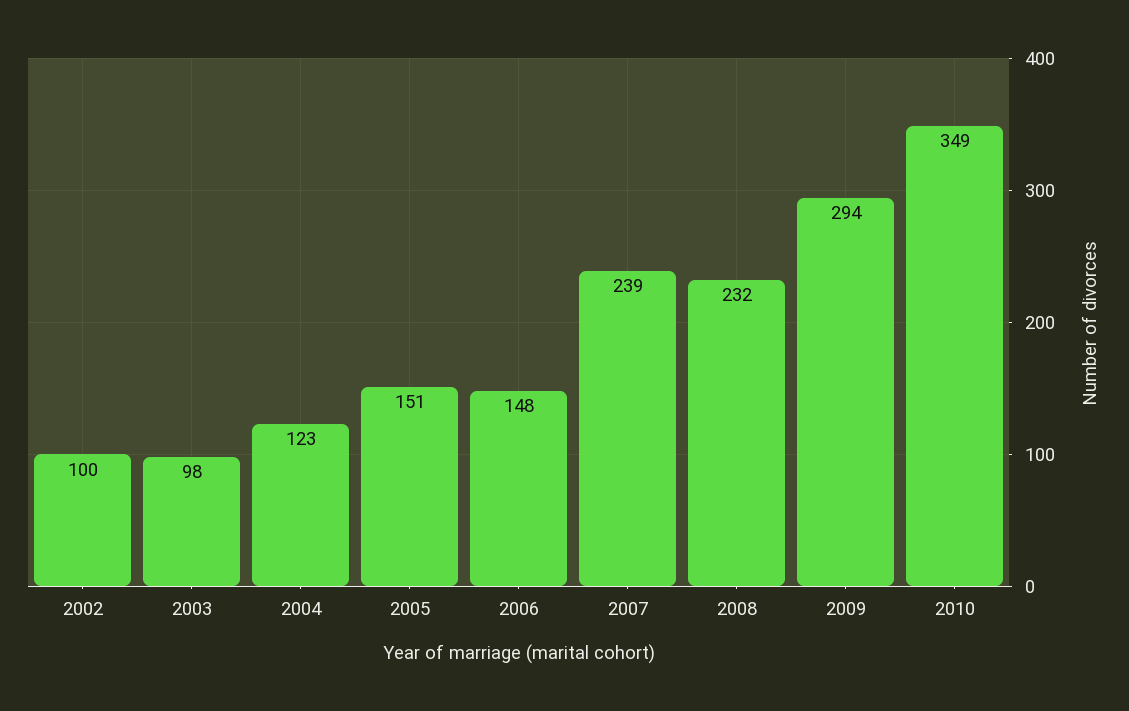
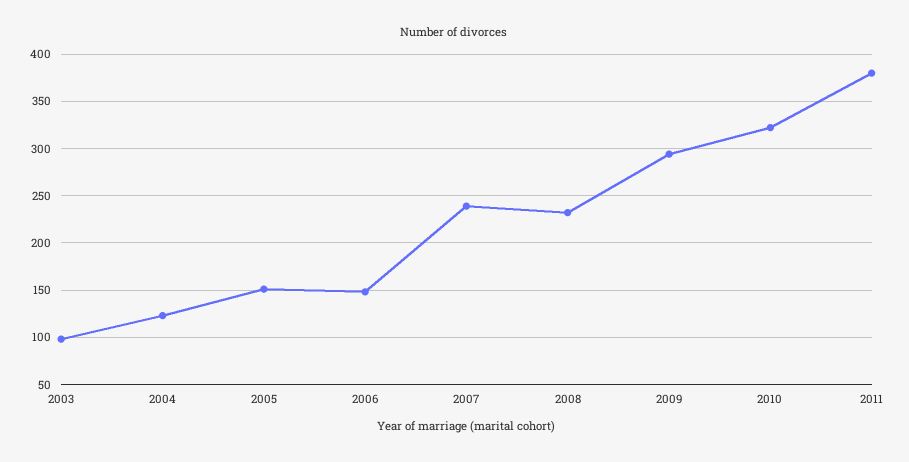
2002: 100 -> none
2010: 349 -> 320
2011: none -> 380

